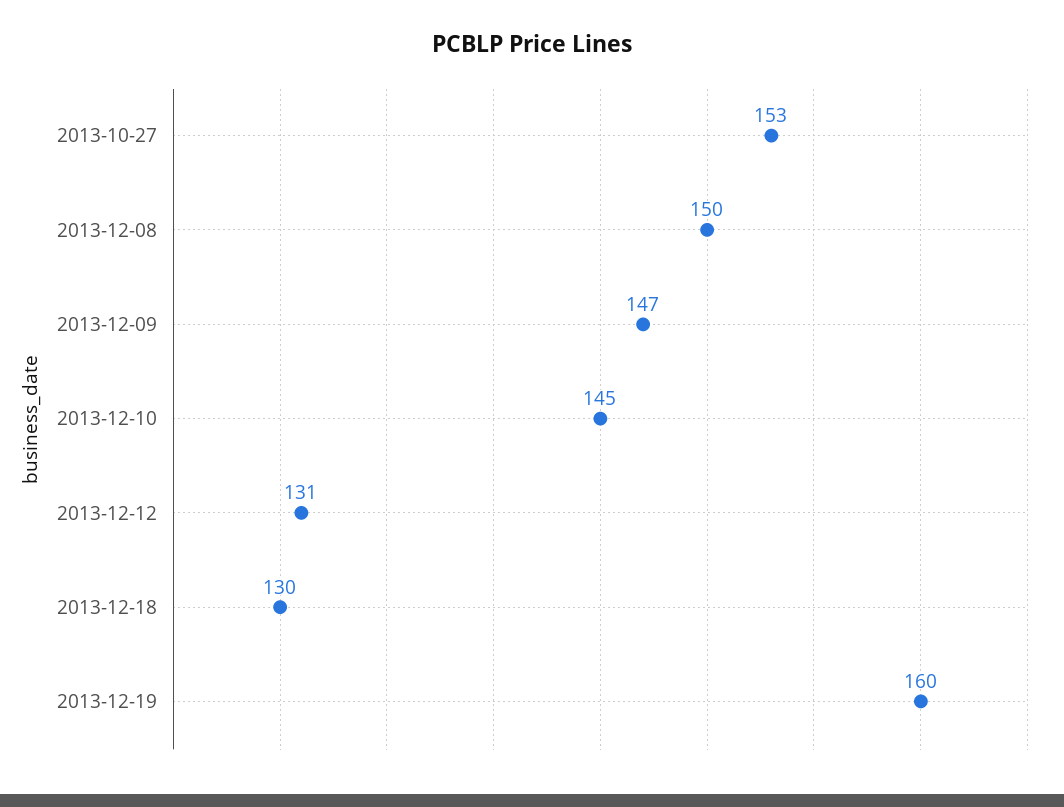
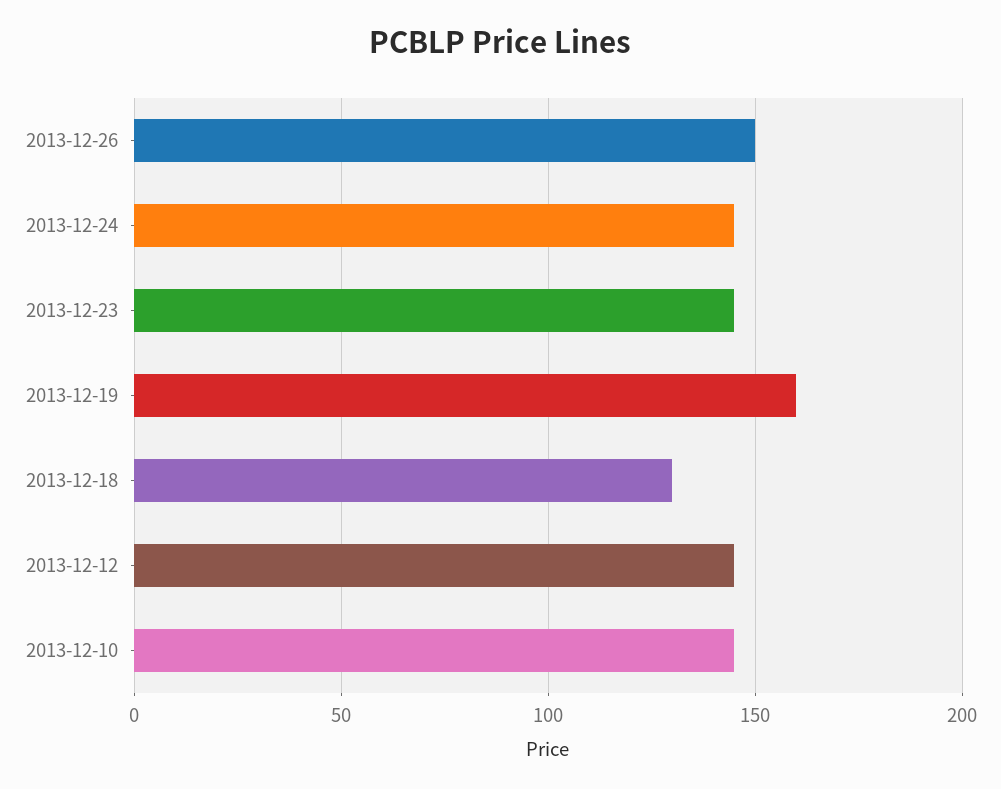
2013-10-27: 153 -> none
2013-12-08: 150 -> none
2013-12-09: 147 -> none
2013-12-12: 131 -> 145
2013-12-26: none -> 150
2013-12-24: none -> 145
2013-12-23: none -> 145

